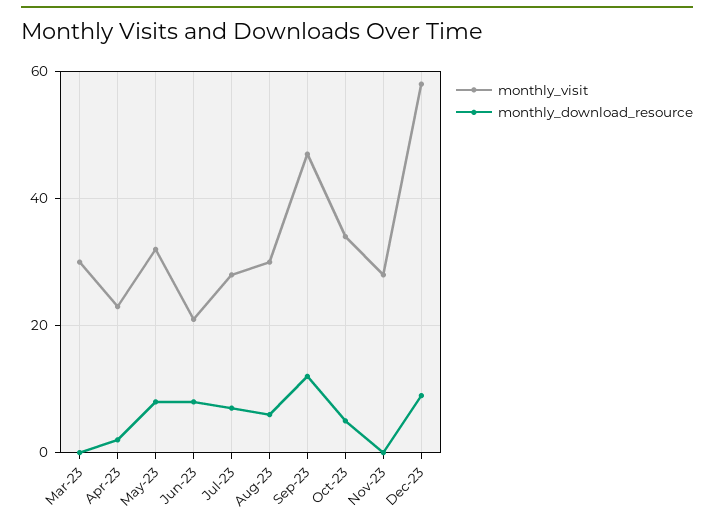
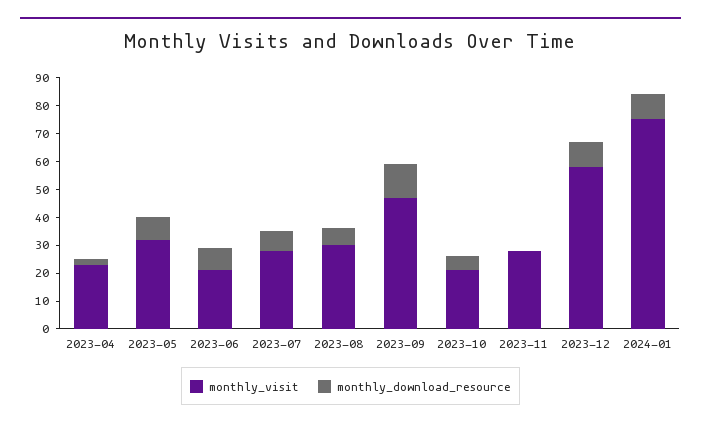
monthly_visit, Mar-23: 30 -> none
monthly_download_resource, Mar-23: 0 -> none
monthly_visit, Oct-23: 35 -> 20
monthly_visit, 2024-01: none -> 75
monthly_download_resource, 2024-01: none -> 10

